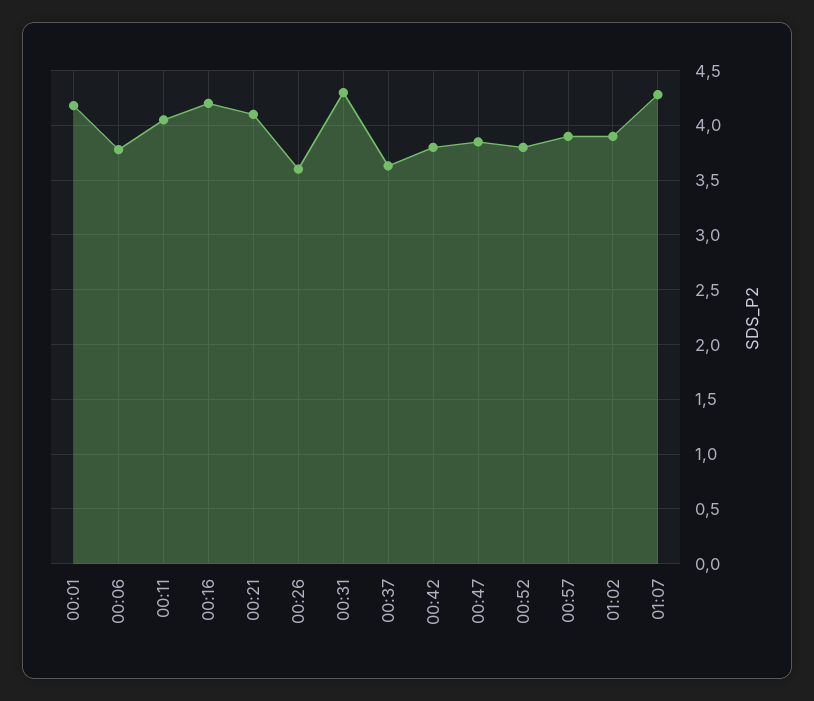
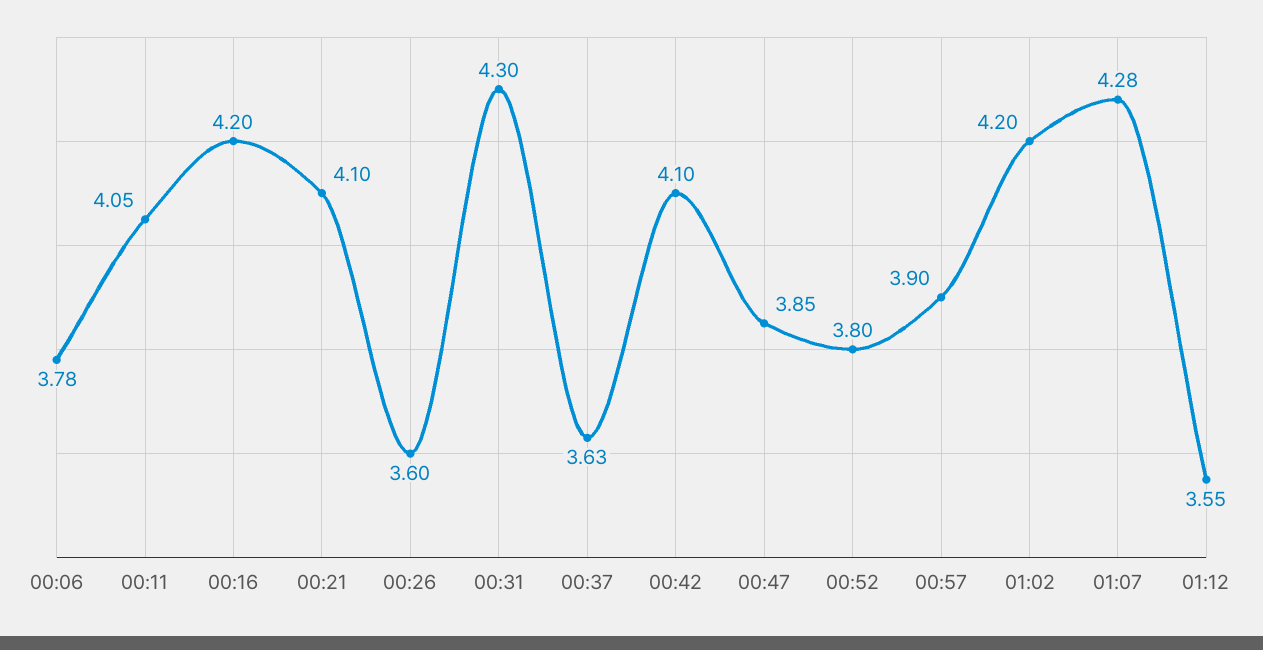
00:01: 4.2 -> none
00:42: 3.8 -> 4.1
01:02: 3.9 -> 4.2
01:12: none -> 3.55

